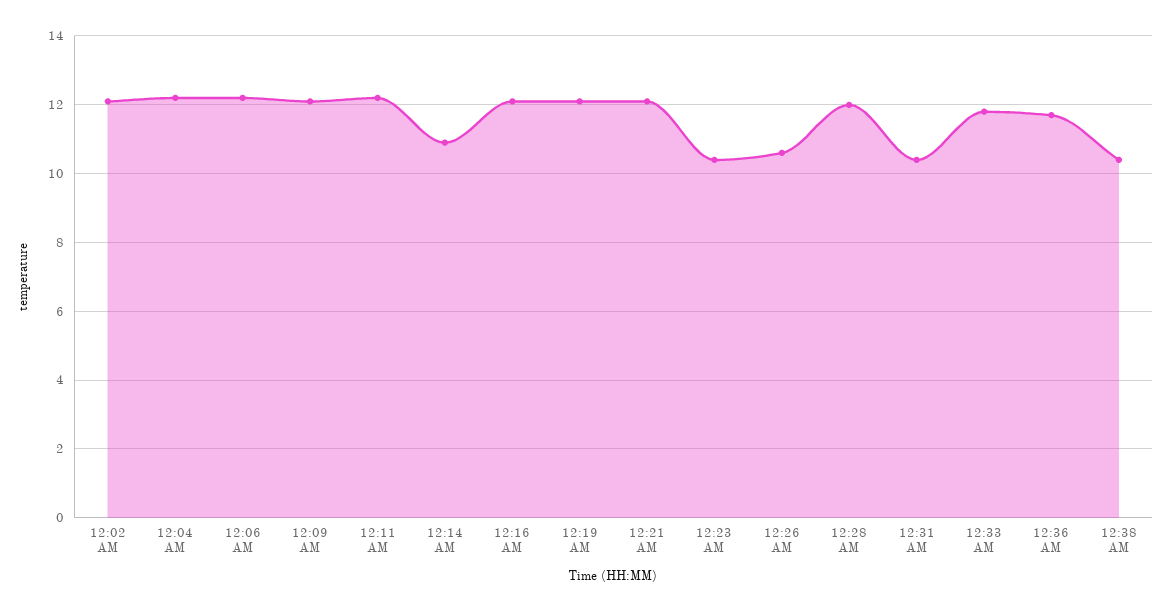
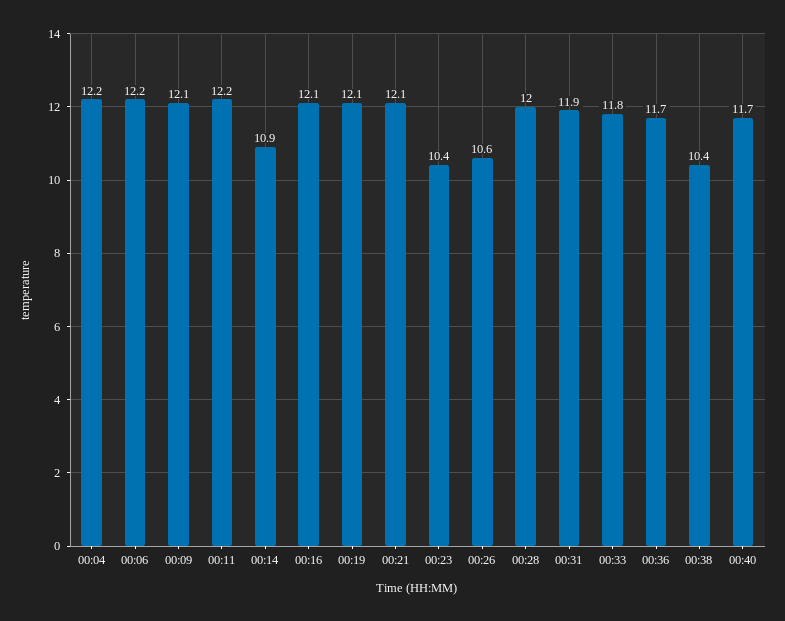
12:02 AM: 12 -> none
12:31 AM: 10.5 -> 11.9
00:40: none -> 11.7

